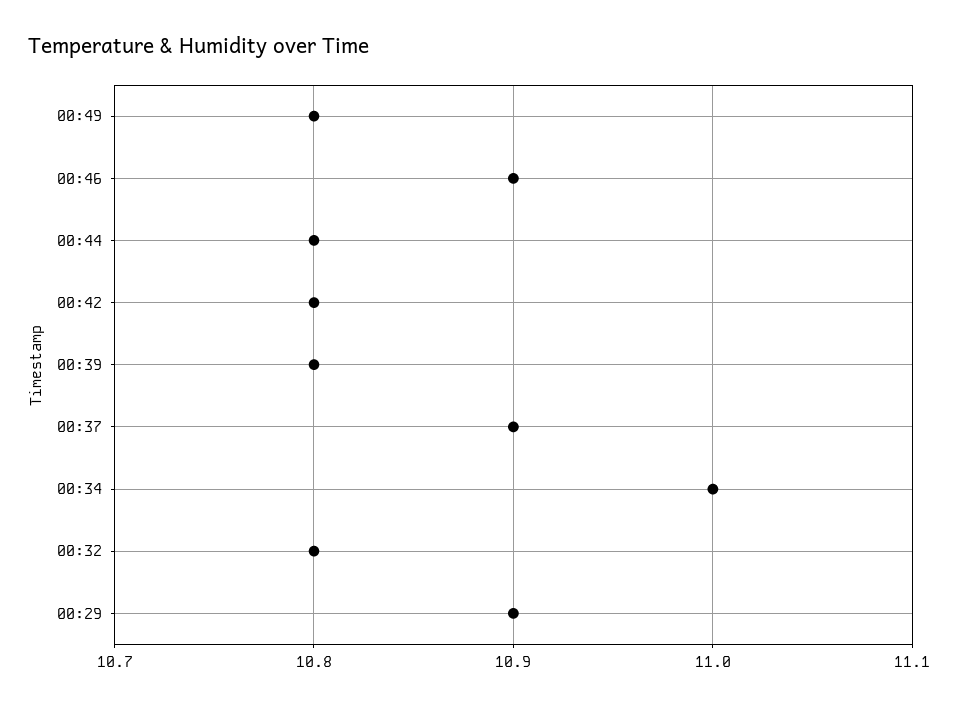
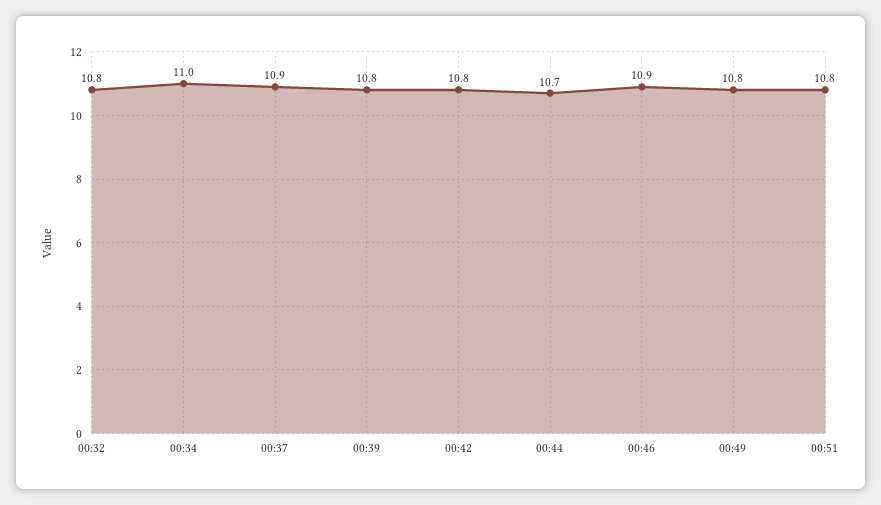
00:44: 10.8 -> 10.7
00:29: 10.9 -> none
00:51: none -> 10.8

